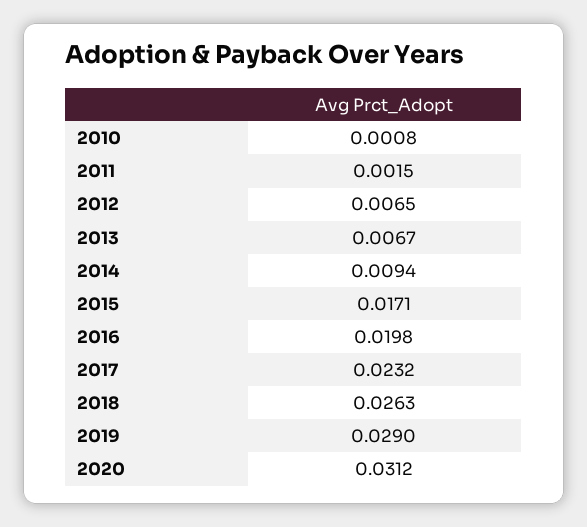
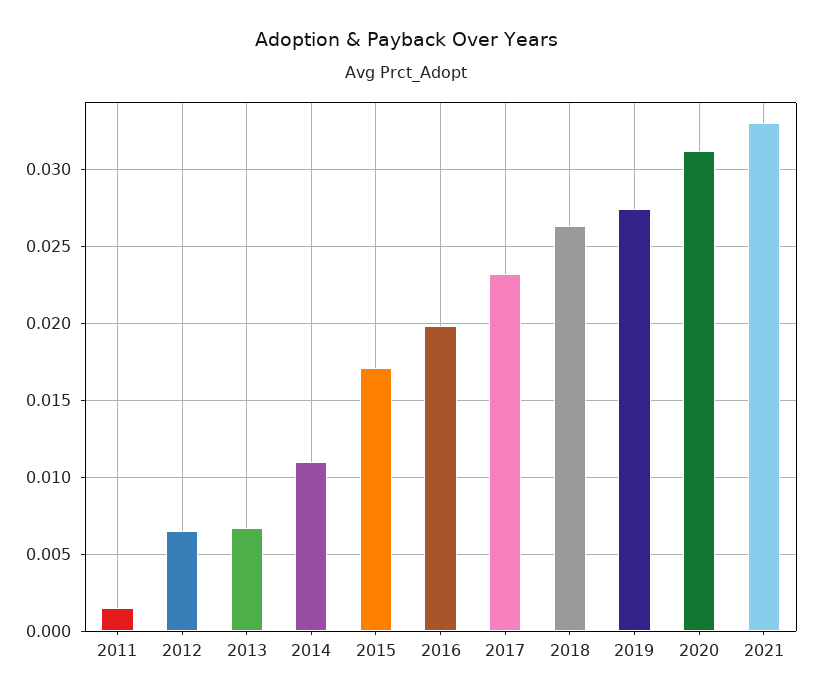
2010: 0.0008 -> none
2014: 0.0094 -> 0.011
2019: 0.029 -> 0.0275
2021: none -> 0.033

